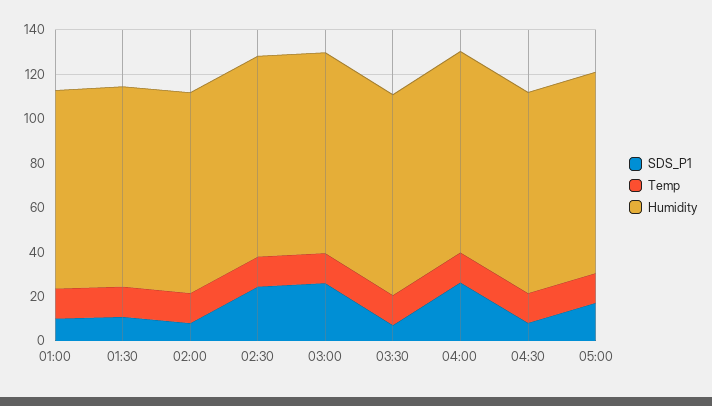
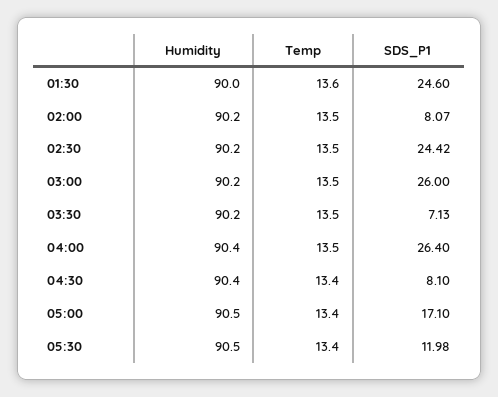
SDS_P1, 01:00: 10 -> none
Temp, 01:00: 15 -> none
Humidity, 01:00: 90 -> none
SDS_P1, 01:30: 10 -> 24.6
Humidity, 05:30: none -> 90.5
Temp, 05:30: none -> 13.4
SDS_P1, 05:30: none -> 11.98

